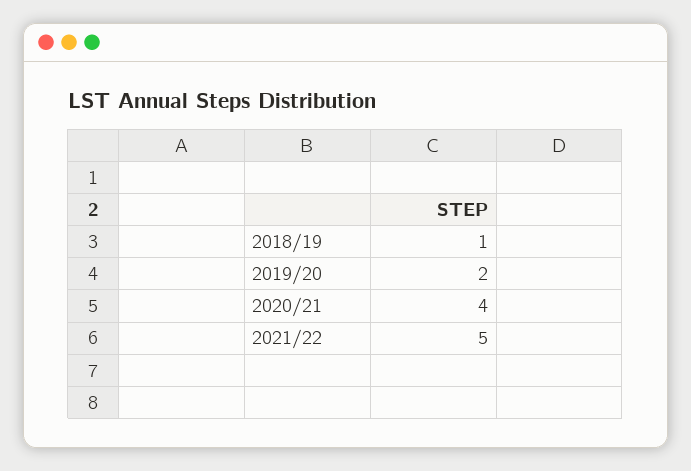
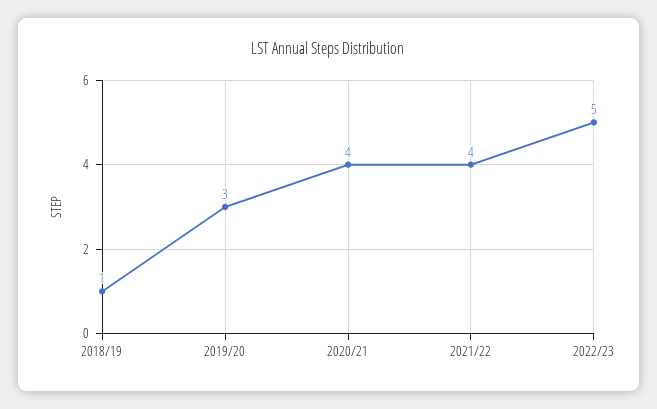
2019/20: 2 -> 3
2021/22: 5 -> 4
2022/23: none -> 5

